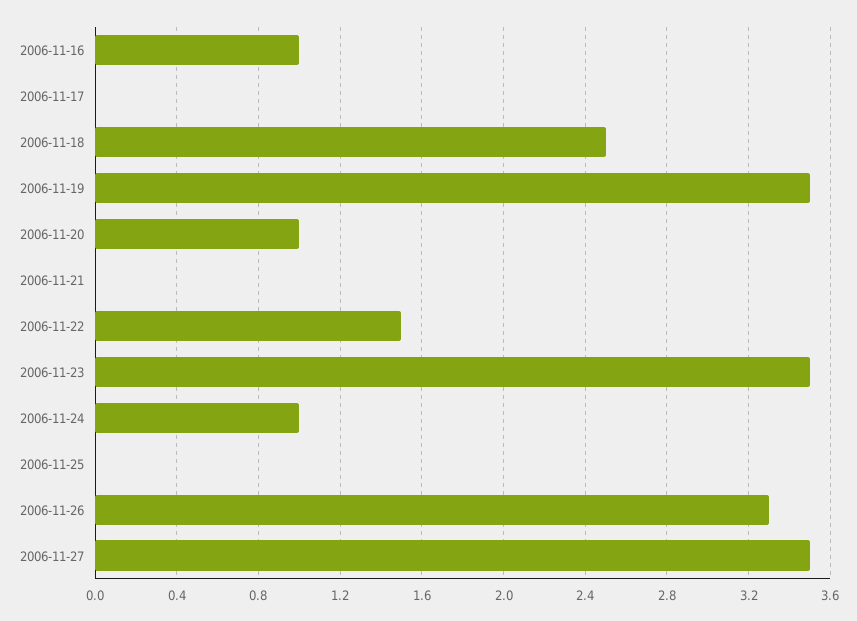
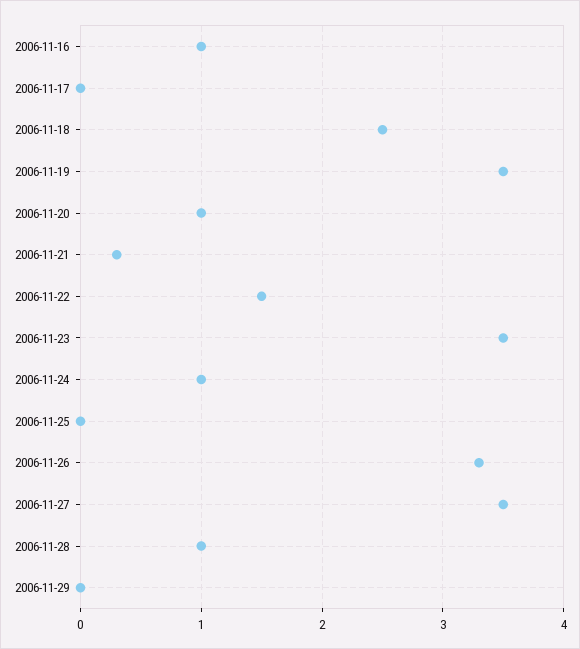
2006-11-21: 0 -> 0.3
2006-11-28: none -> 1
2006-11-29: none -> 0

